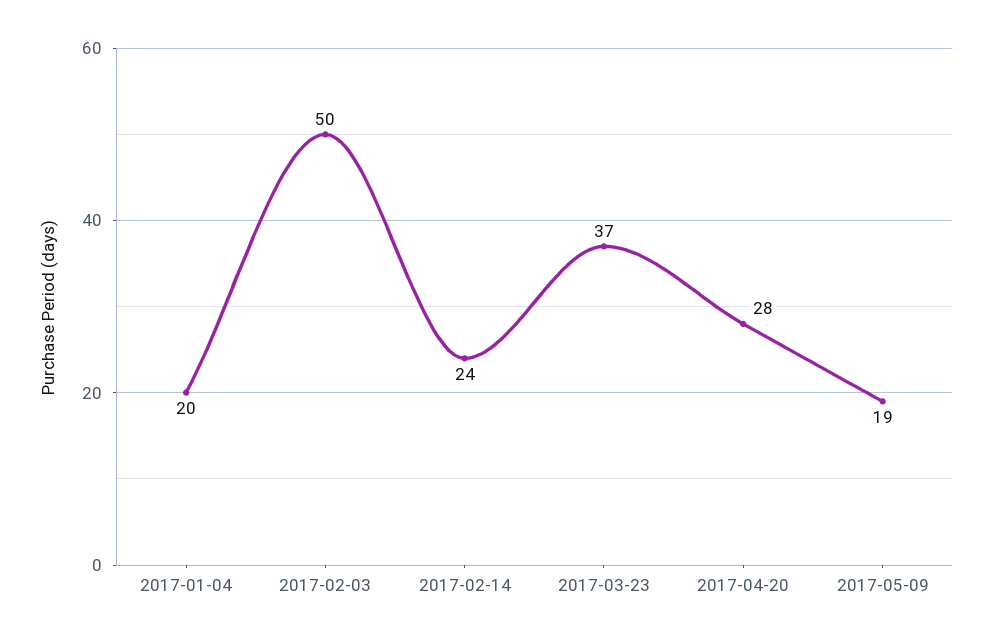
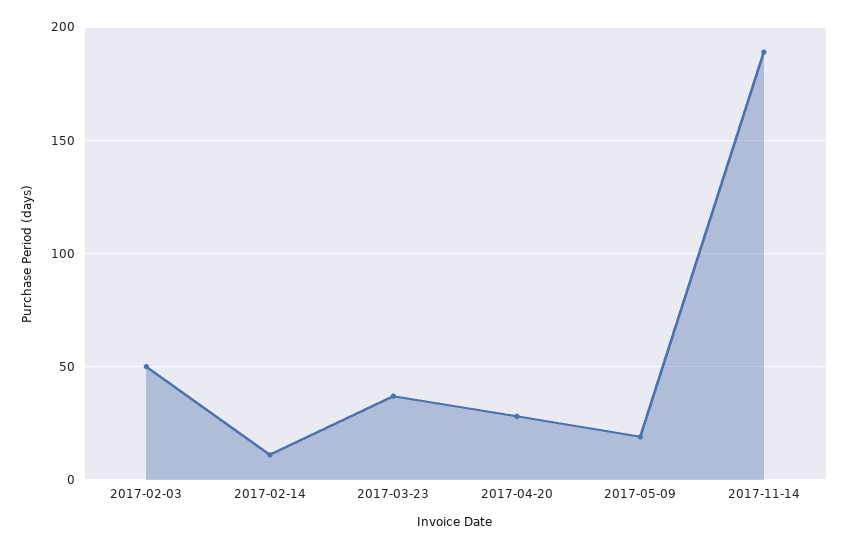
2017-01-04: 20 -> none
2017-02-14: 24 -> 10
2017-11-14: none -> 190

